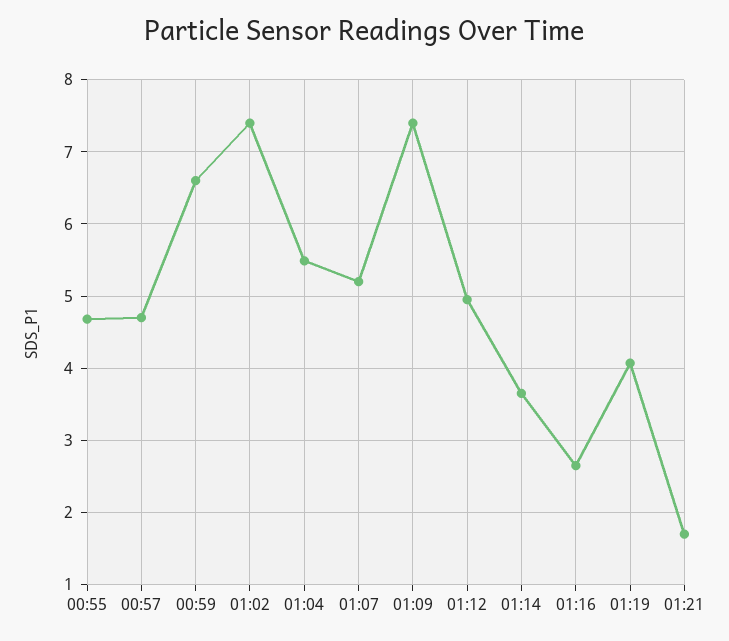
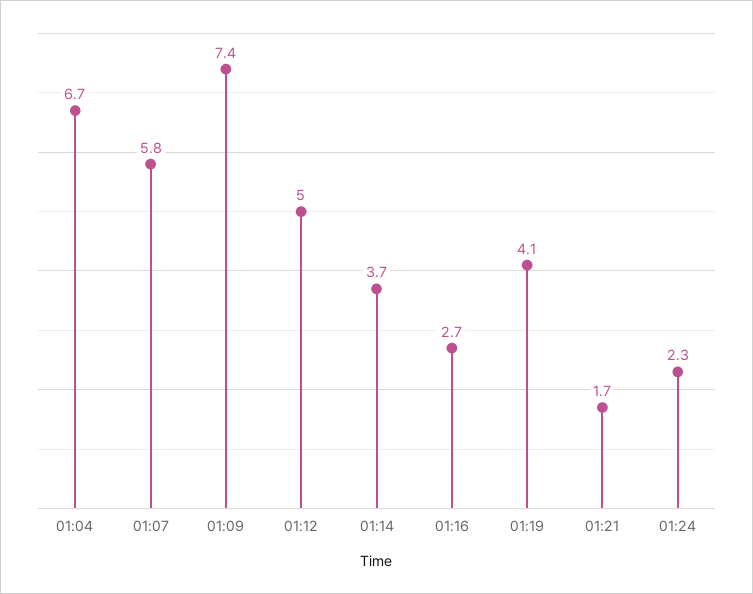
00:55: 4.7 -> none
00:57: 4.7 -> none
00:59: 6.6 -> none
01:02: 7.4 -> none
01:04: 5.5 -> 6.7
01:07: 5.2 -> 5.8
01:24: none -> 2.3

